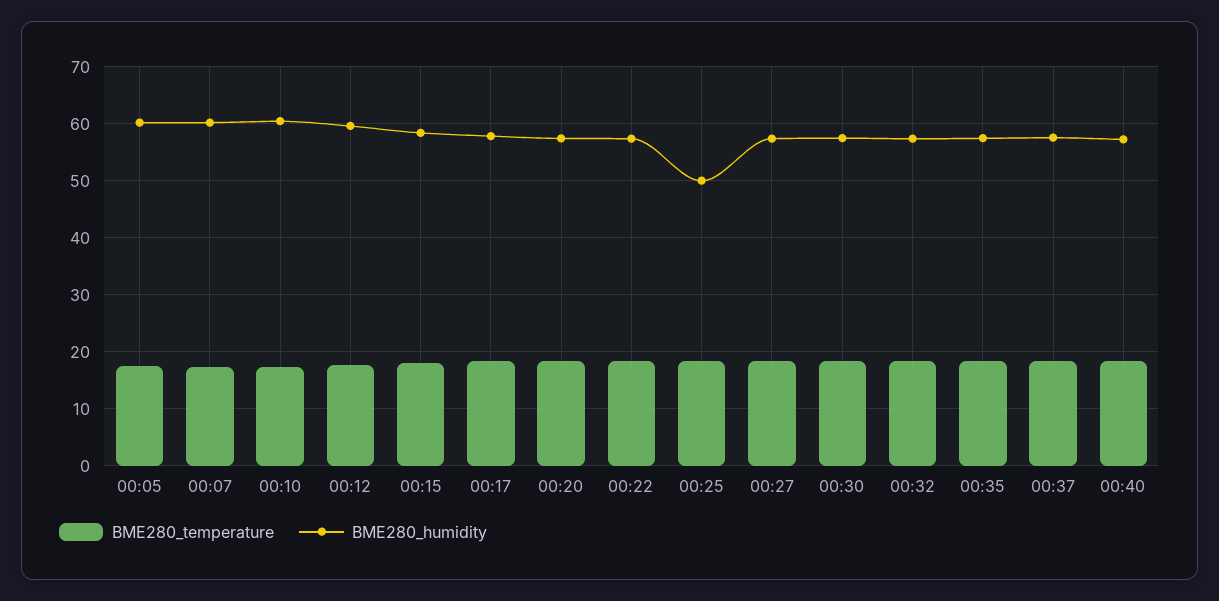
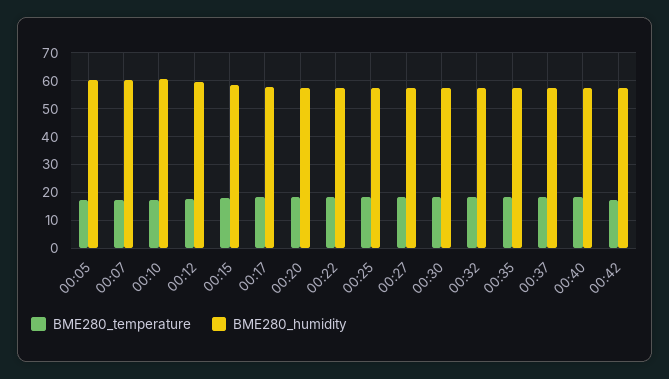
BME280_humidity, 00:25: 50 -> 57.5
BME280_temperature, 00:42: none -> 17.5
BME280_humidity, 00:42: none -> 57.5

